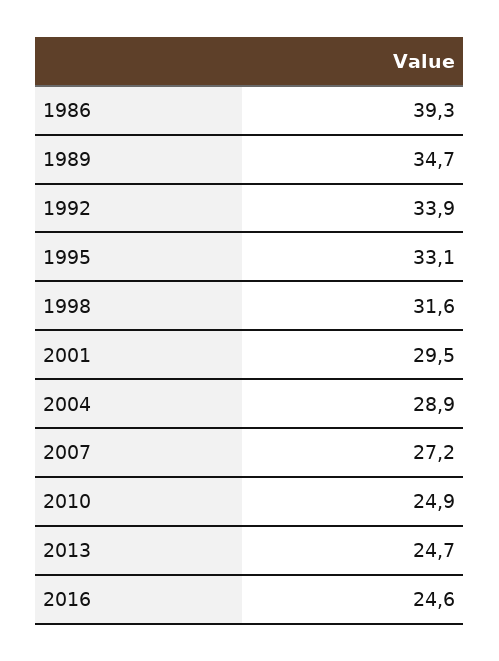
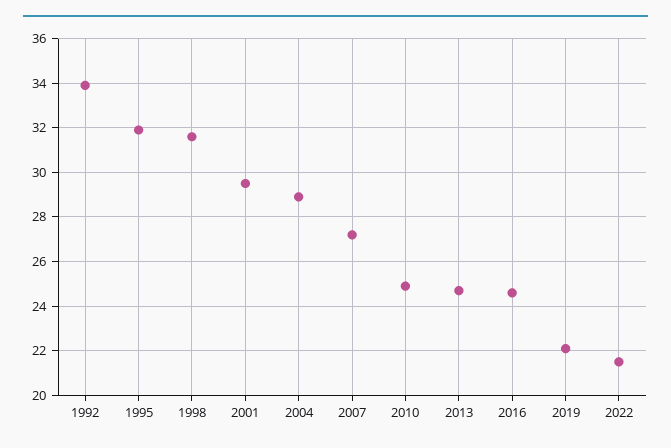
1986: 39.3 -> none
1989: 34.7 -> none
1995: 33.1 -> 32
2019: none -> 22
2022: none -> 21.5

